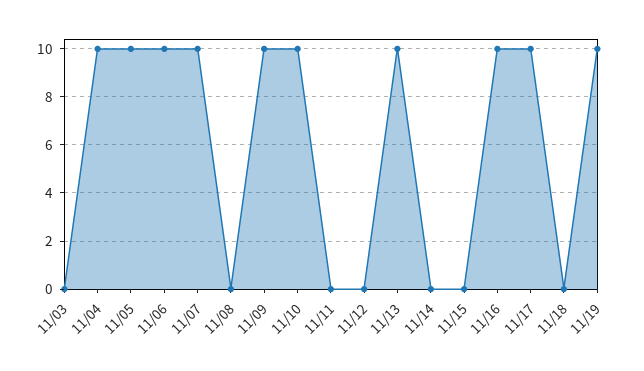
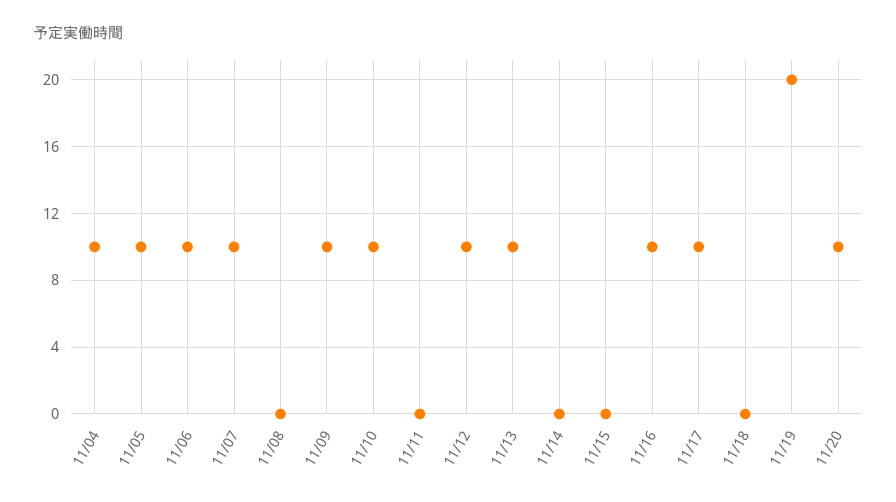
11/03: 0 -> none
11/12: 0 -> 10
11/19: 10 -> 20
11/20: none -> 10

